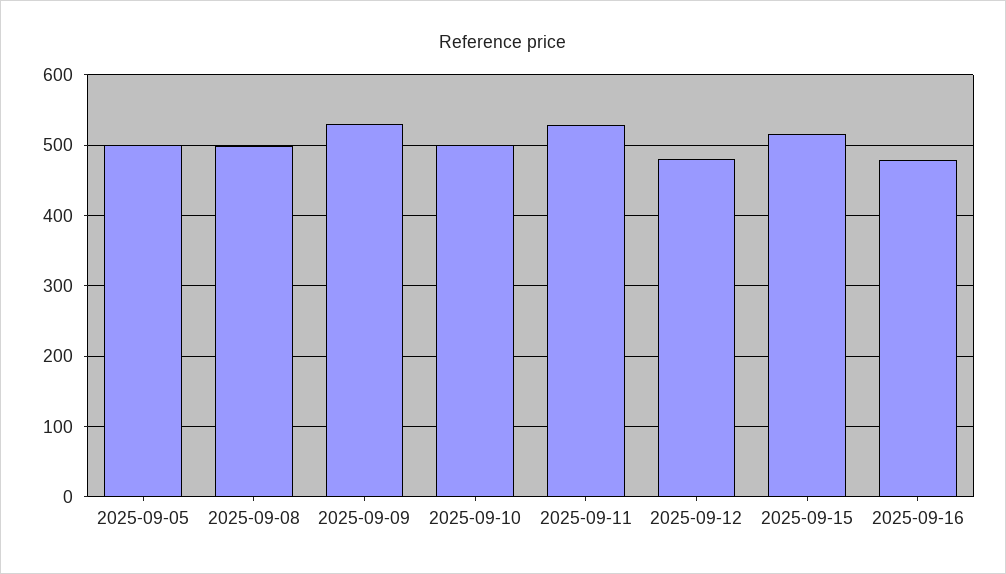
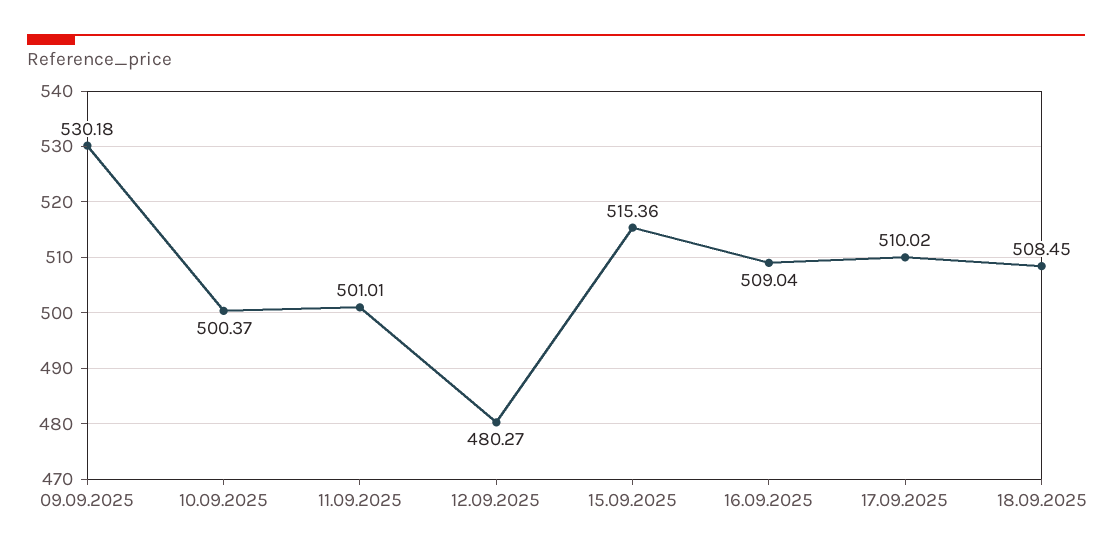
2025-09-05: 500 -> none
2025-09-08: 500 -> none
2025-09-11: 530 -> 501.01
2025-09-16: 480 -> 509.04
17.09.2025: none -> 510.02
18.09.2025: none -> 508.45

